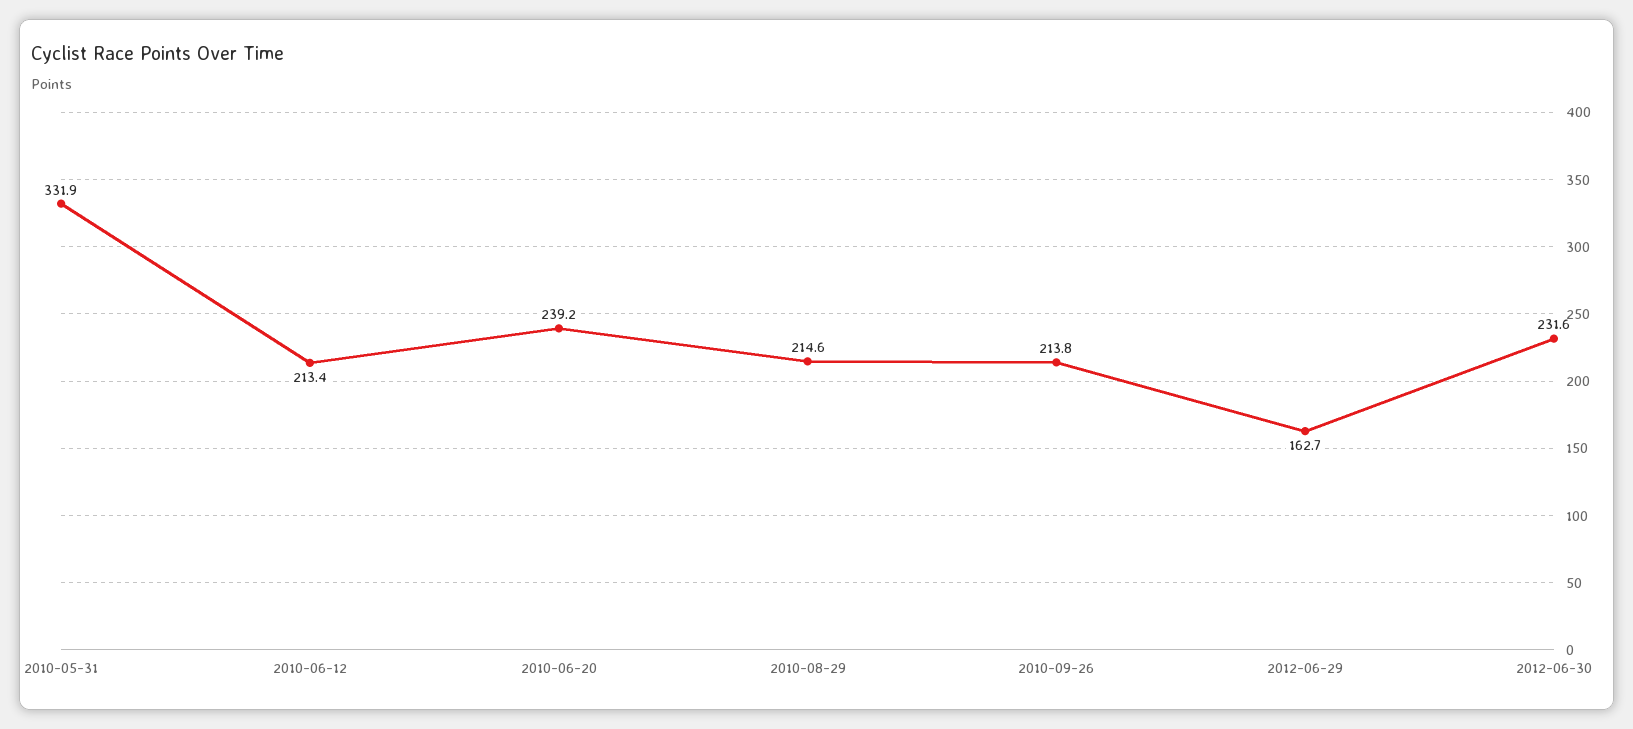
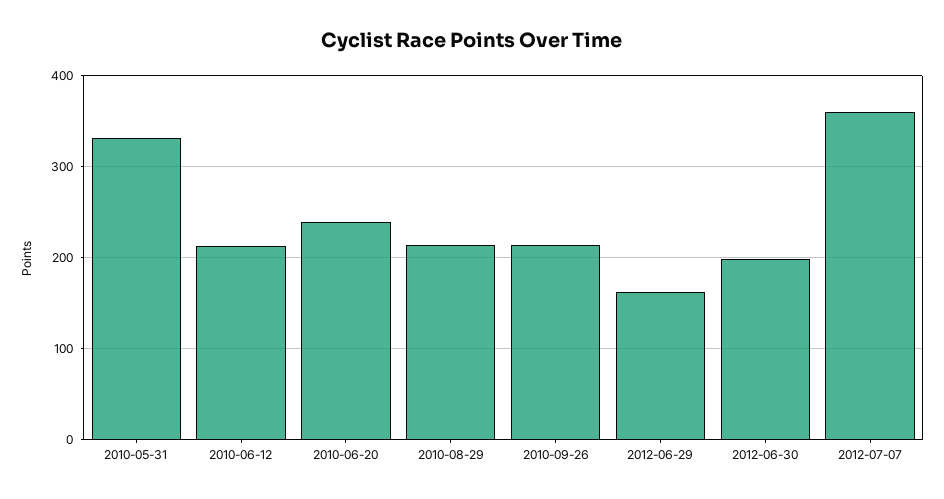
2012-06-30: 231.6 -> 200
2012-07-07: none -> 360

